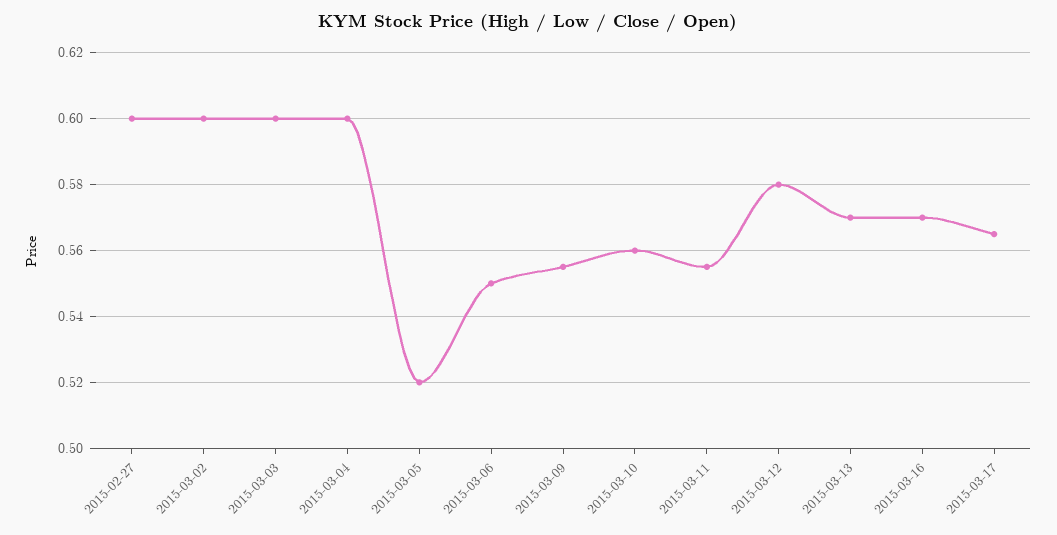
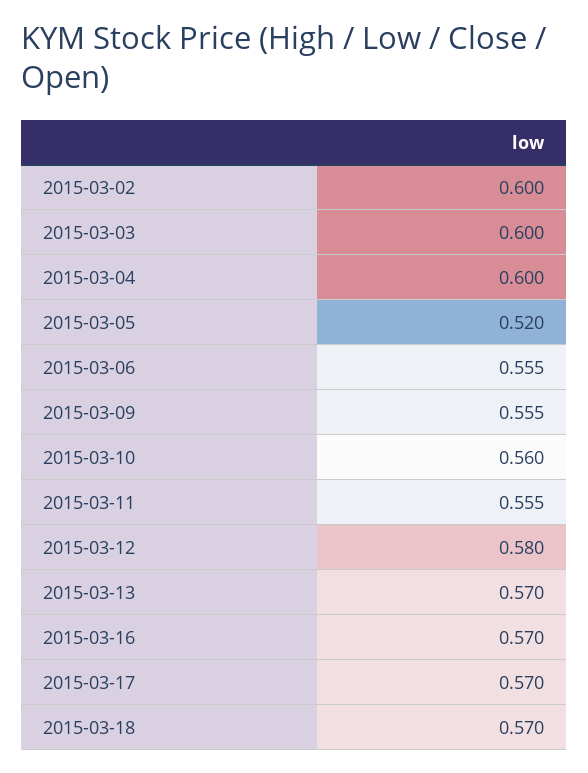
2015-02-27: 0.6 -> none
2015-03-06: 0.55 -> 0.555
2015-03-17: 0.565 -> 0.57
2015-03-18: none -> 0.57

